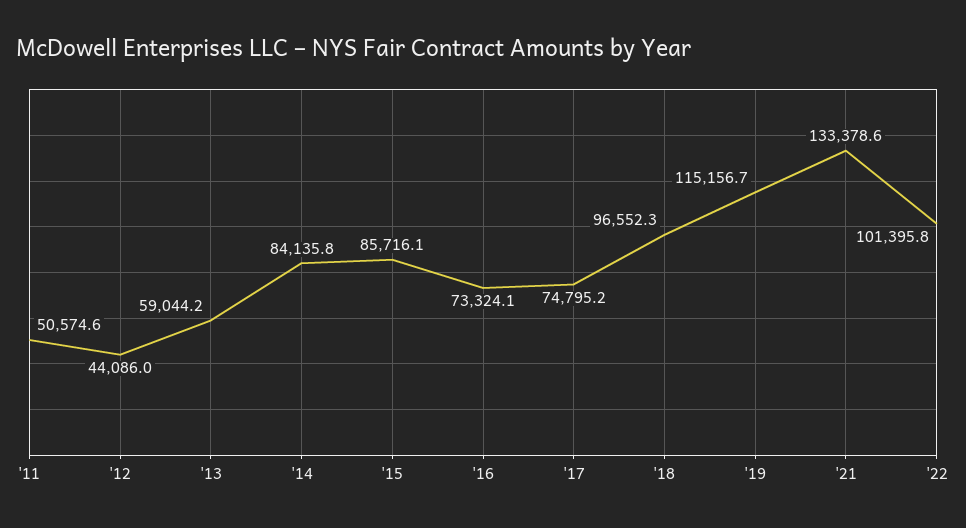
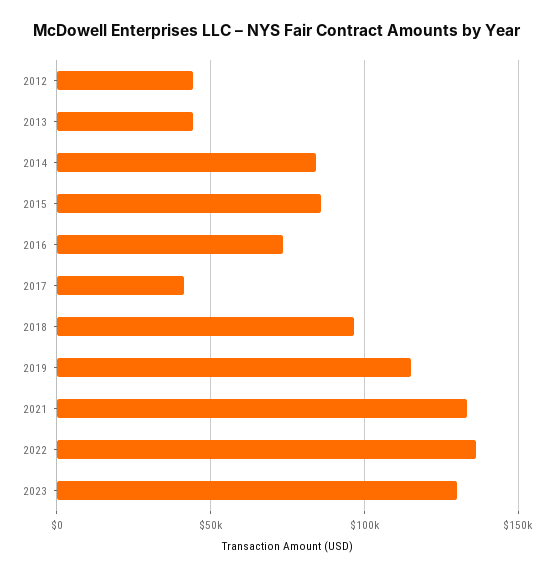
'11: 50574.6 -> none
'13: 59044.2 -> 45000
'17: 74795.2 -> 40000
'22: 101395.8 -> 135000
2023: none -> 130000

